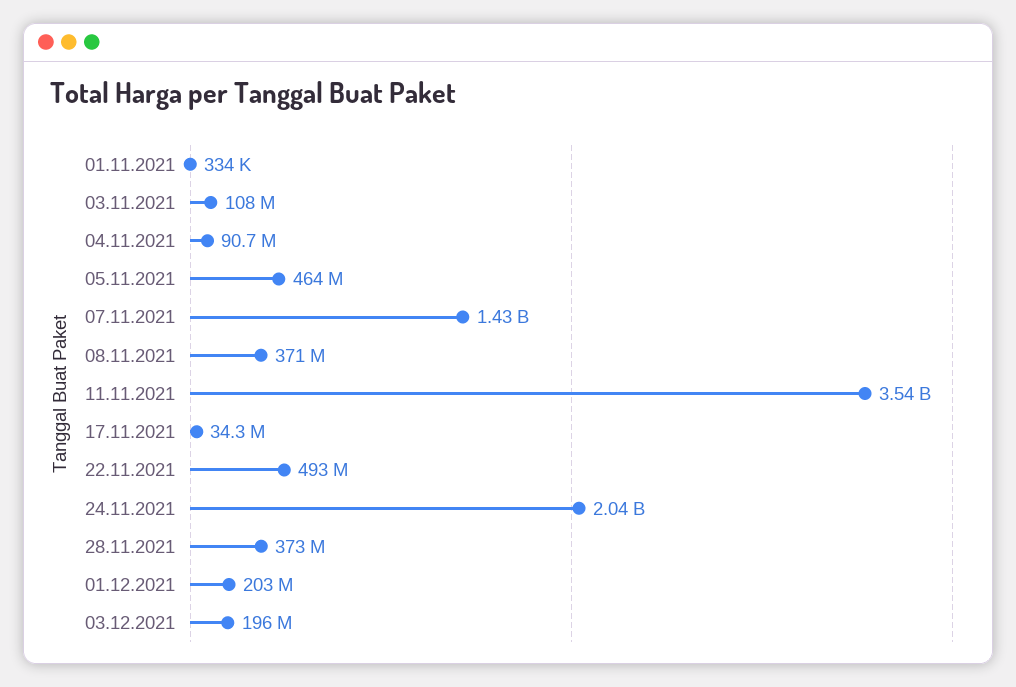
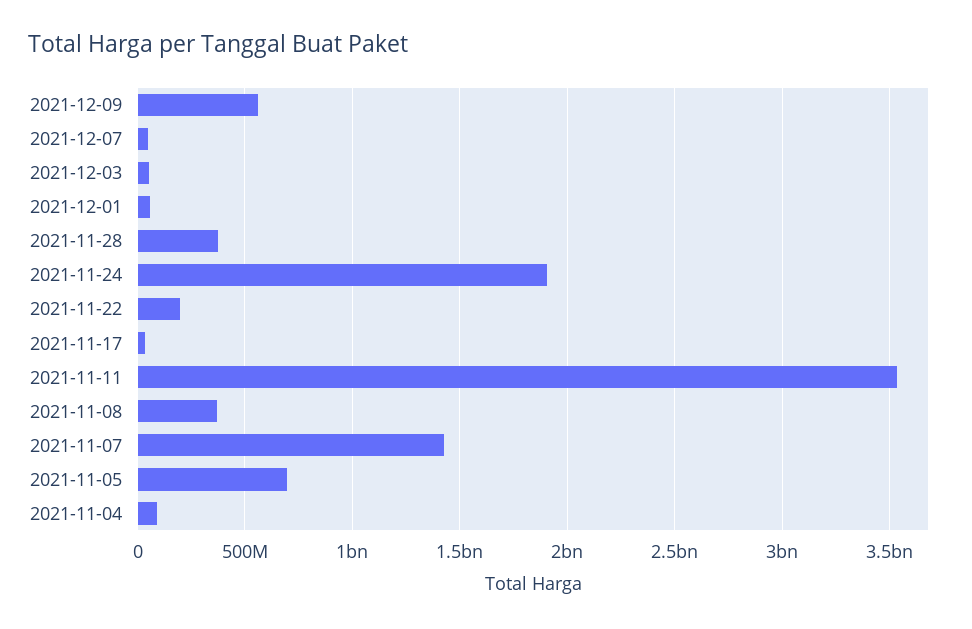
01.11.2021: 334000 -> none
03.11.2021: 108000000 -> none
05.11.2021: 464000000 -> 700000000
22.11.2021: 493000000 -> 200000000
24.11.2021: 2040000000 -> 1900000000
01.12.2021: 203000000 -> 50000000
03.12.2021: 196000000 -> 50000000
2021-12-09: none -> 550000000
2021-12-07: none -> 50000000

